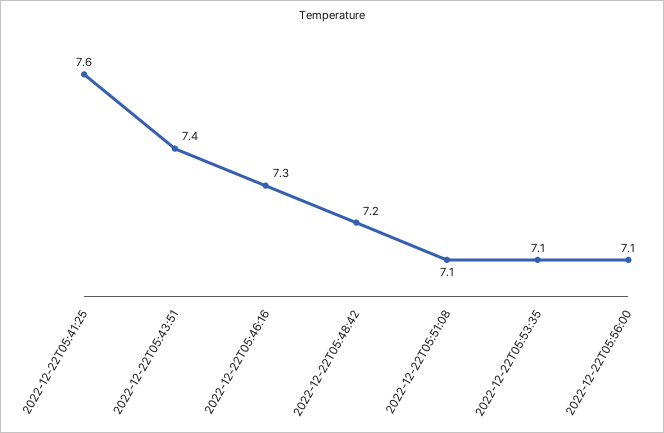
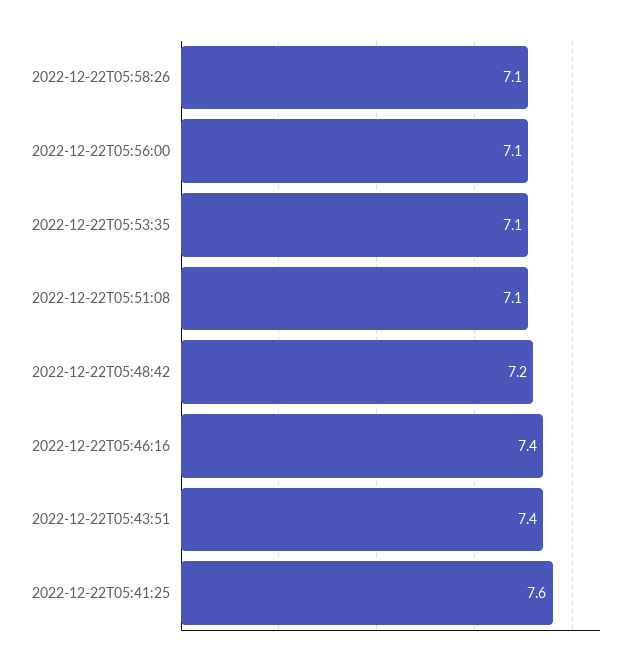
2022-12-22T05:46:16: 7.3 -> 7.4
2022-12-22T05:58:26: none -> 7.1

